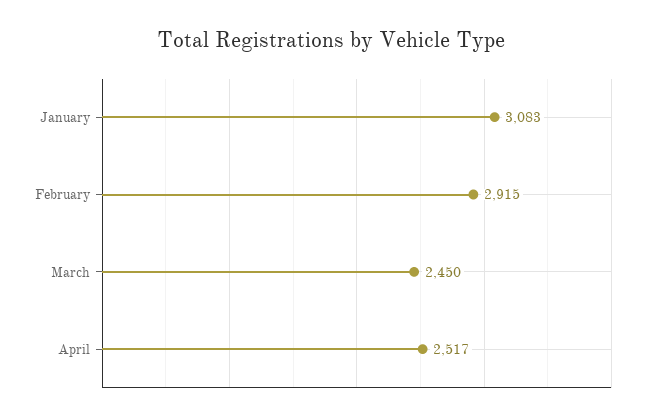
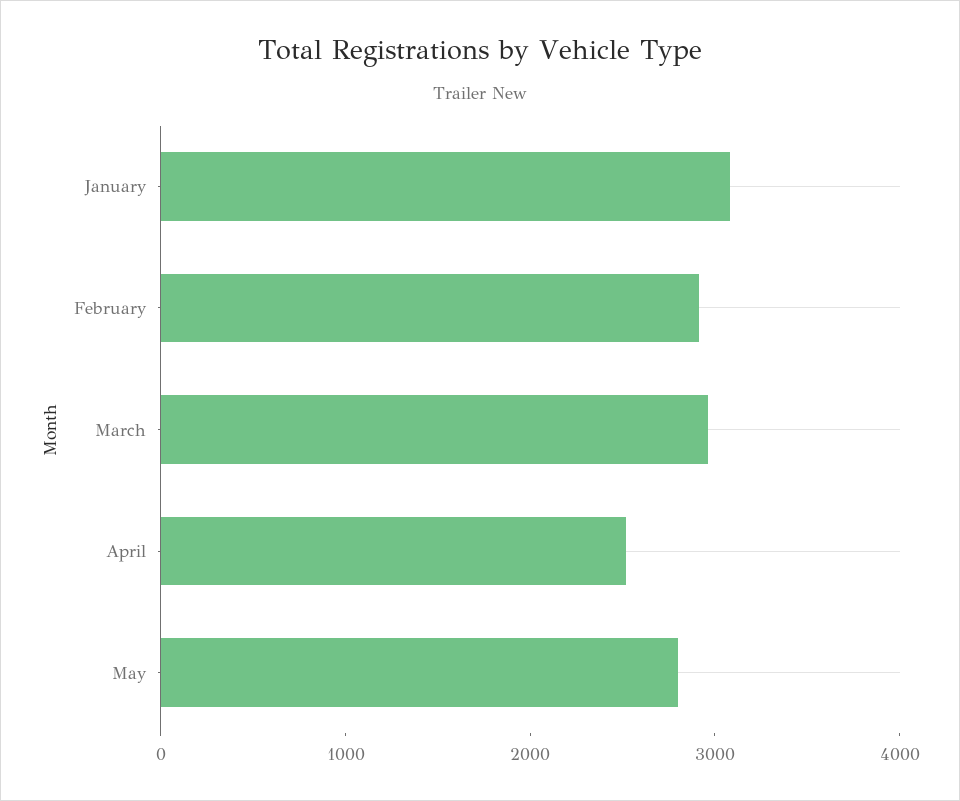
March: 2450 -> 3000
May: none -> 2800

